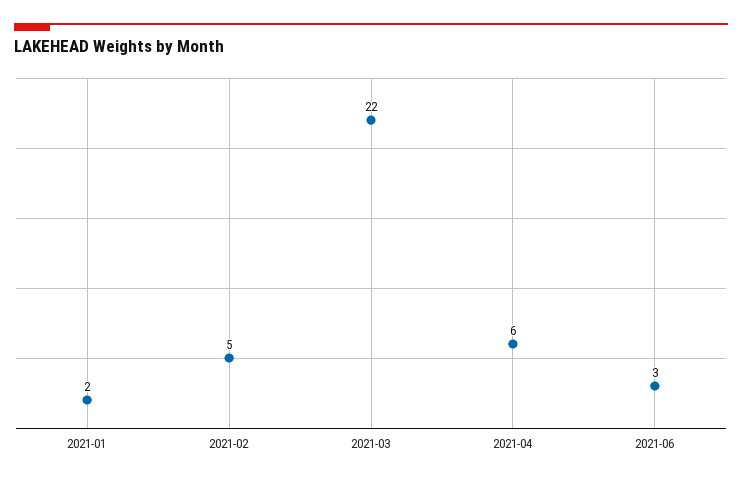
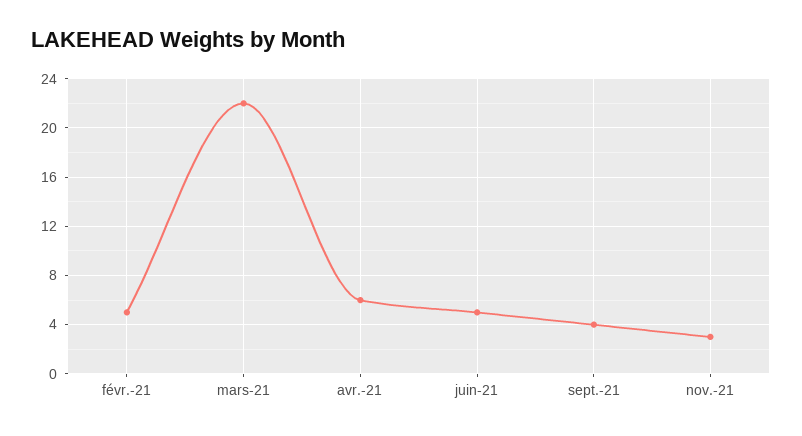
2021-01: 2 -> none
2021-06: 3 -> 5
sept.-21: none -> 4
nov.-21: none -> 3

